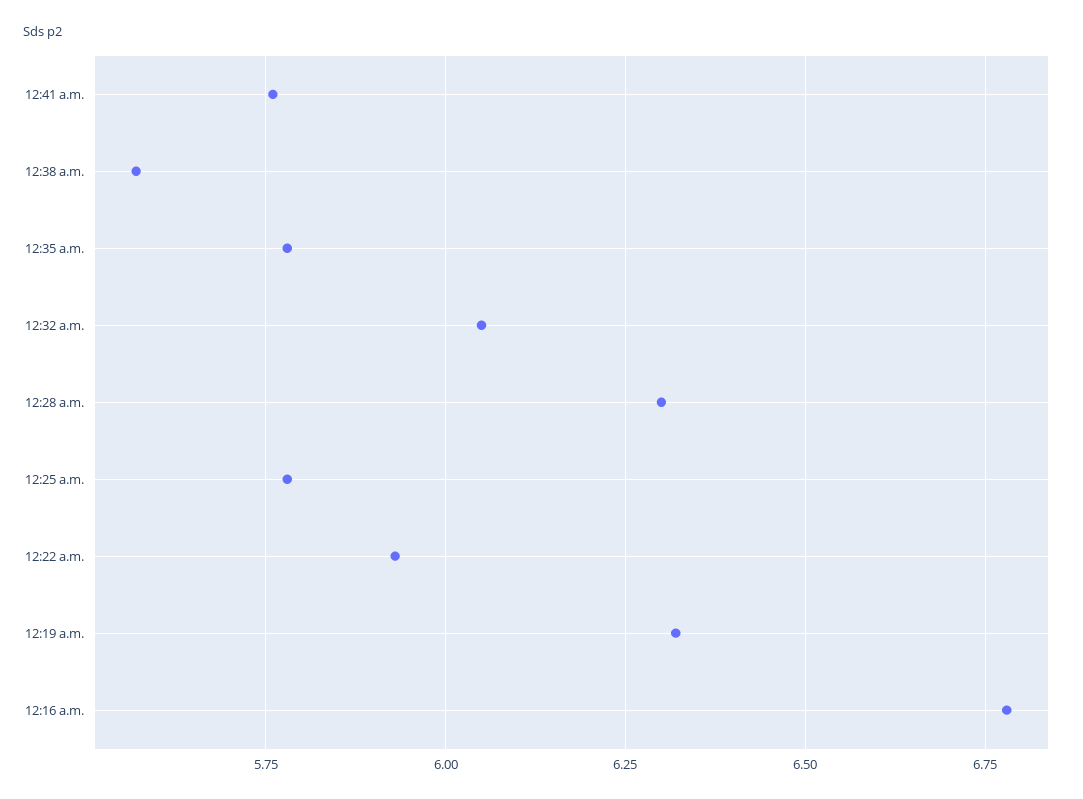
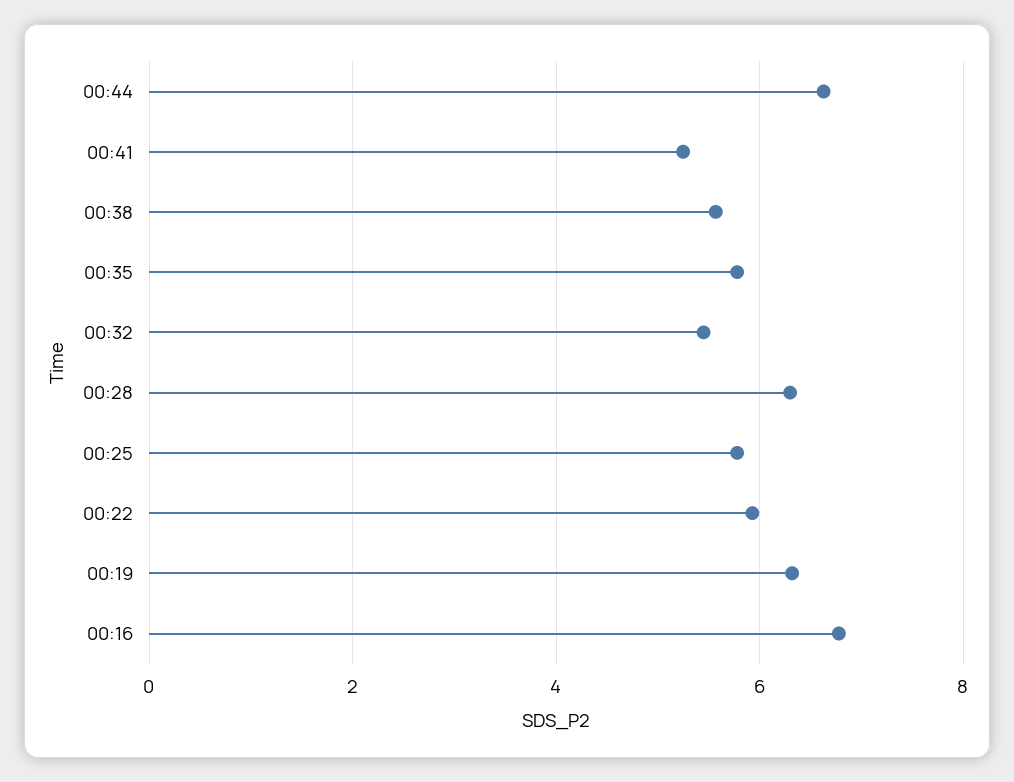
12:41 a.m.: 5.75 -> 5.2
12:32 a.m.: 6.05 -> 5.4
00:44: none -> 6.6

